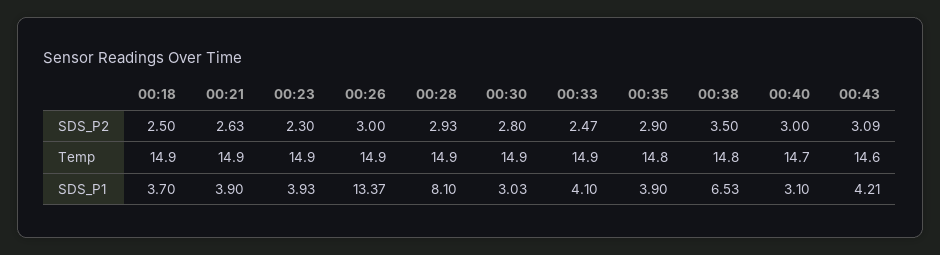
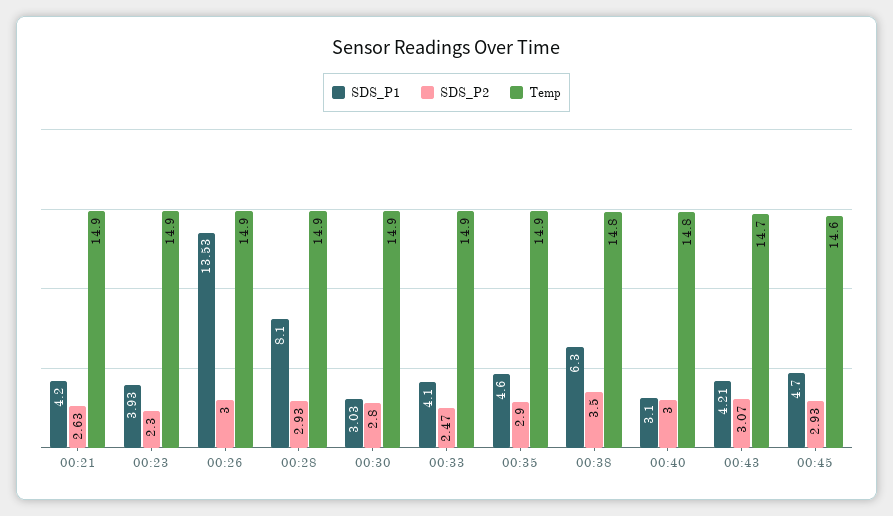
SDS_P2, 00:18: 2.5 -> none
SDS_P2, 00:43: 3.09 -> 3.07
Temp, 00:18: 14.9 -> none
Temp, 00:35: 14.8 -> 14.9
Temp, 00:40: 14.7 -> 14.8
Temp, 00:43: 14.6 -> 14.7
SDS_P1, 00:18: 3.7 -> none
SDS_P1, 00:21: 3.9 -> 4.2
SDS_P1, 00:26: 13.37 -> 13.53
SDS_P1, 00:35: 3.9 -> 4.6
SDS_P1, 00:38: 6.53 -> 6.3
SDS_P1, 00:45: none -> 4.7
SDS_P2, 00:45: none -> 2.93
Temp, 00:45: none -> 14.6

